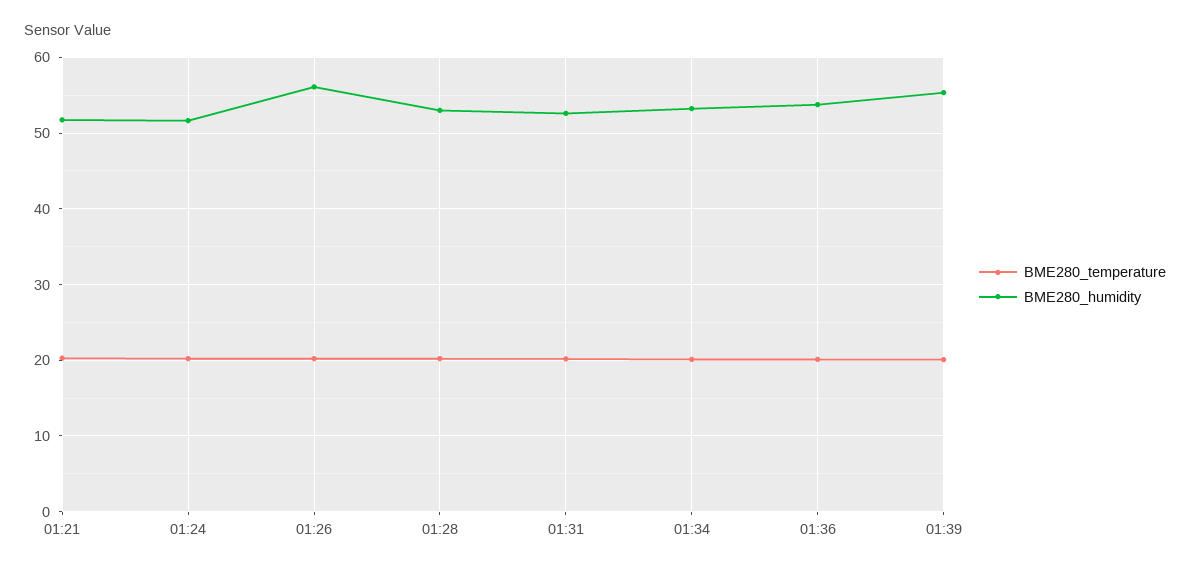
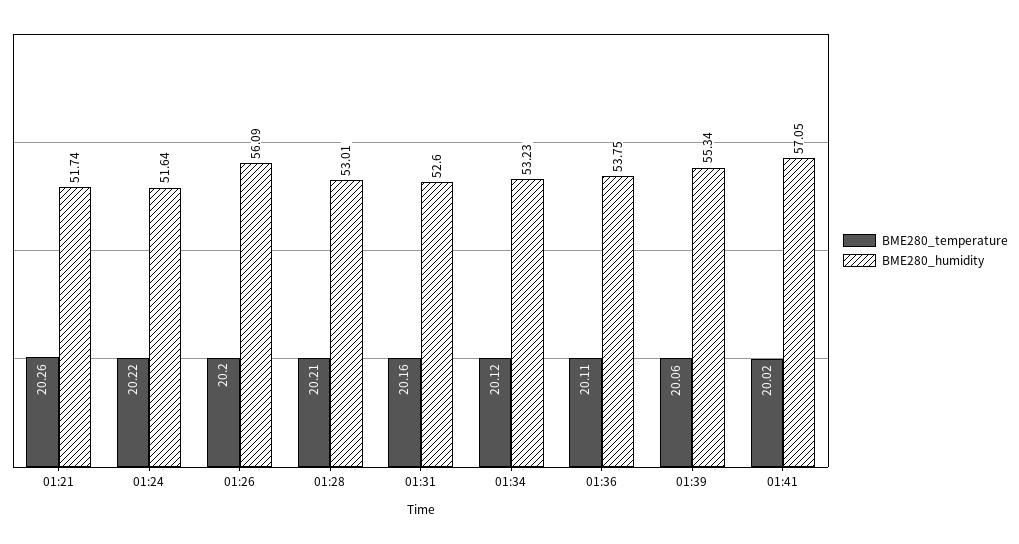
BME280_temperature, 01:41: none -> 20.02
BME280_humidity, 01:41: none -> 57.05

